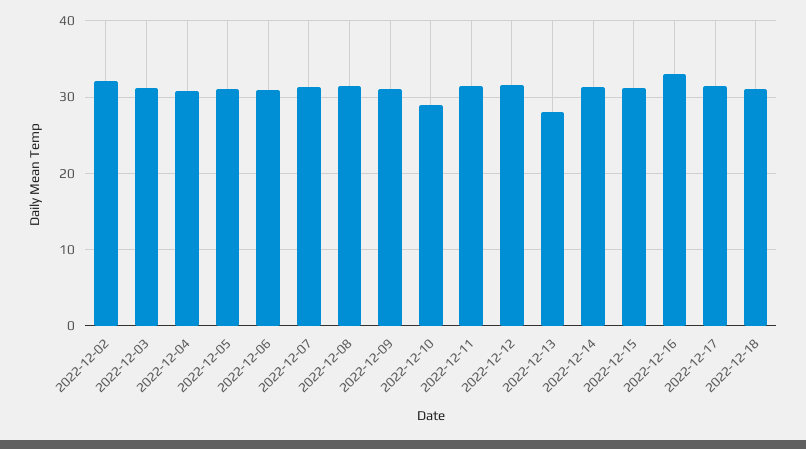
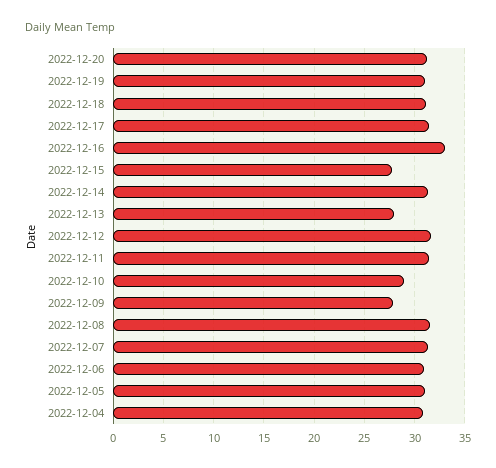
2022-12-02: 32 -> none
2022-12-03: 31 -> none
2022-12-09: 31 -> 28
2022-12-15: 31 -> 28
2022-12-20: none -> 31
2022-12-19: none -> 31

